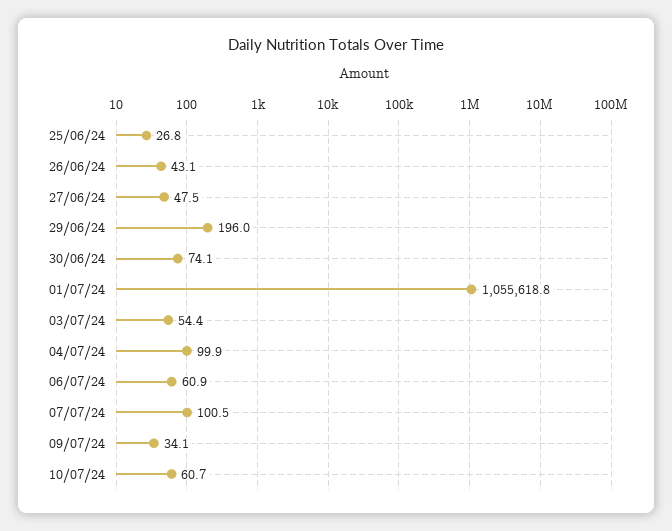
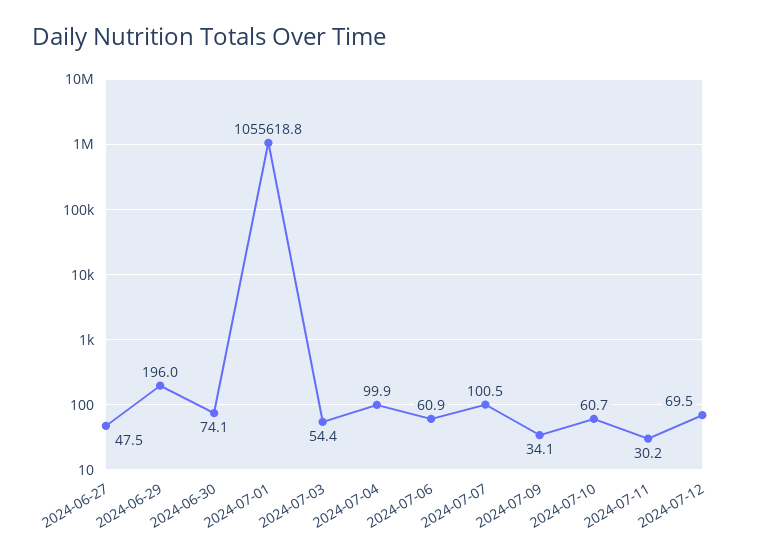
25/06/24: 26.8 -> none
26/06/24: 43.1 -> none
2024-07-11: none -> 30.2
2024-07-12: none -> 69.5

